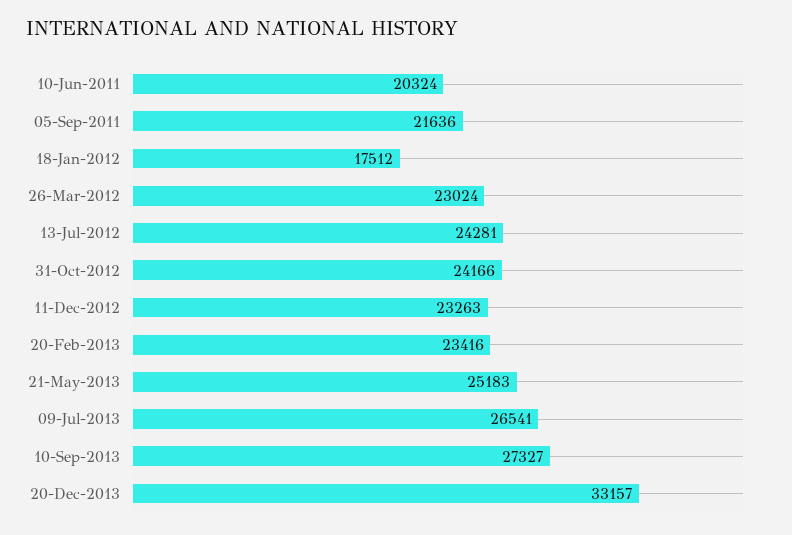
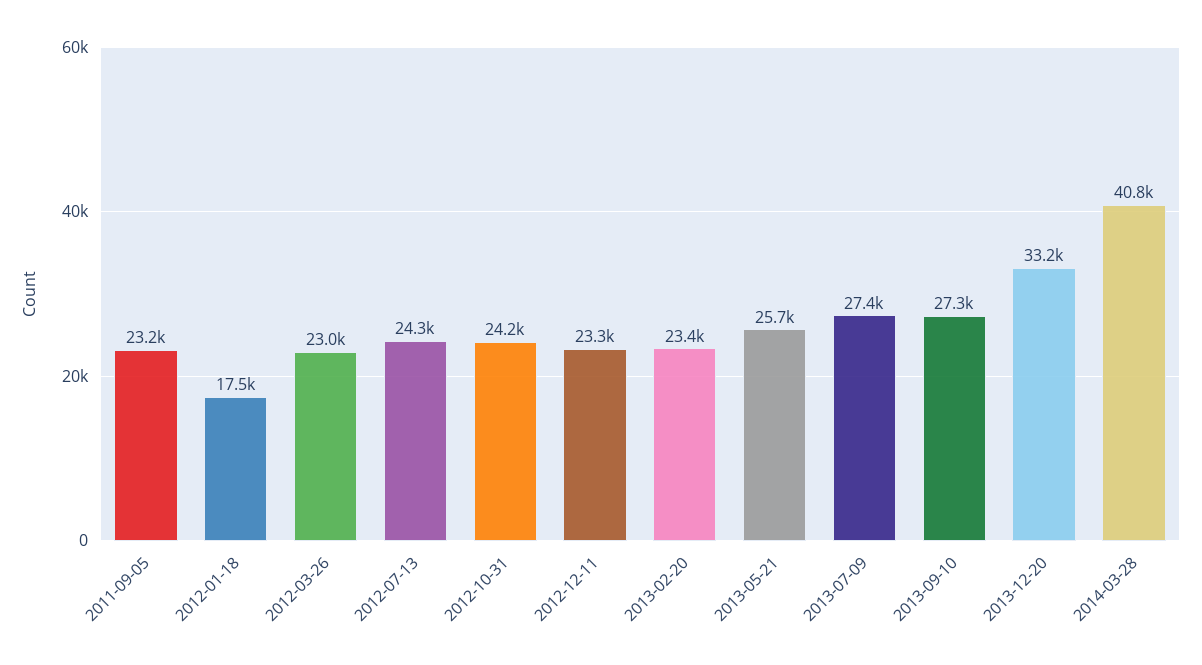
10-Jun-2011: 20324 -> none
05-Sep-2011: 21636 -> 23200
21-May-2013: 25183 -> 25700
09-Jul-2013: 26541 -> 27400
2014-03-28: none -> 40800

